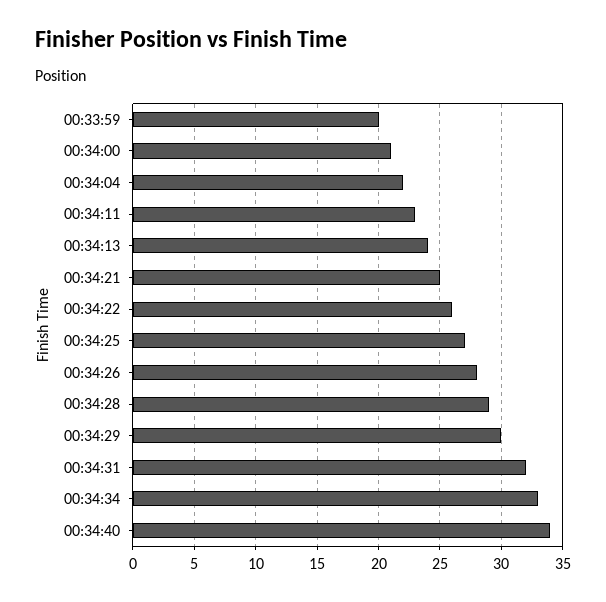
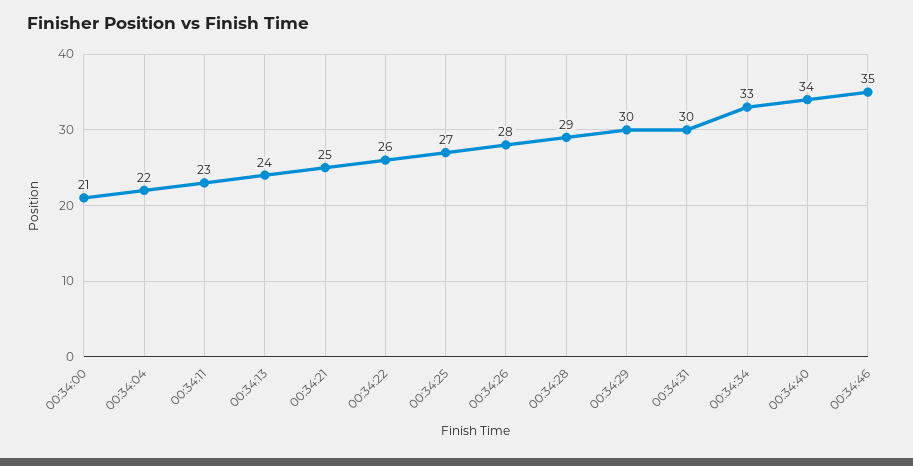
00:33:59: 20 -> none
00:34:31: 32 -> 30
00:34:46: none -> 35

